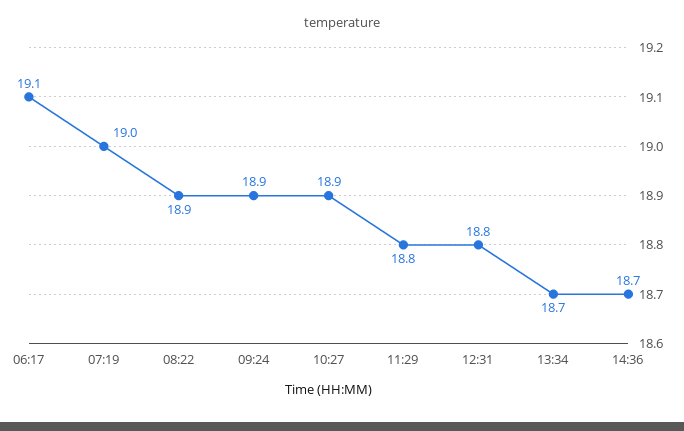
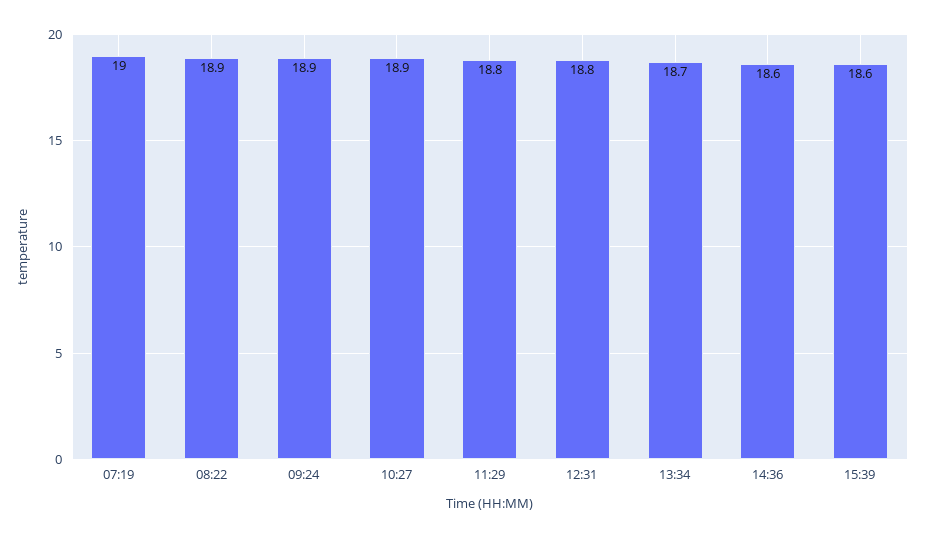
06:17: 19.1 -> none
14:36: 18.7 -> 18.6
15:39: none -> 18.6

